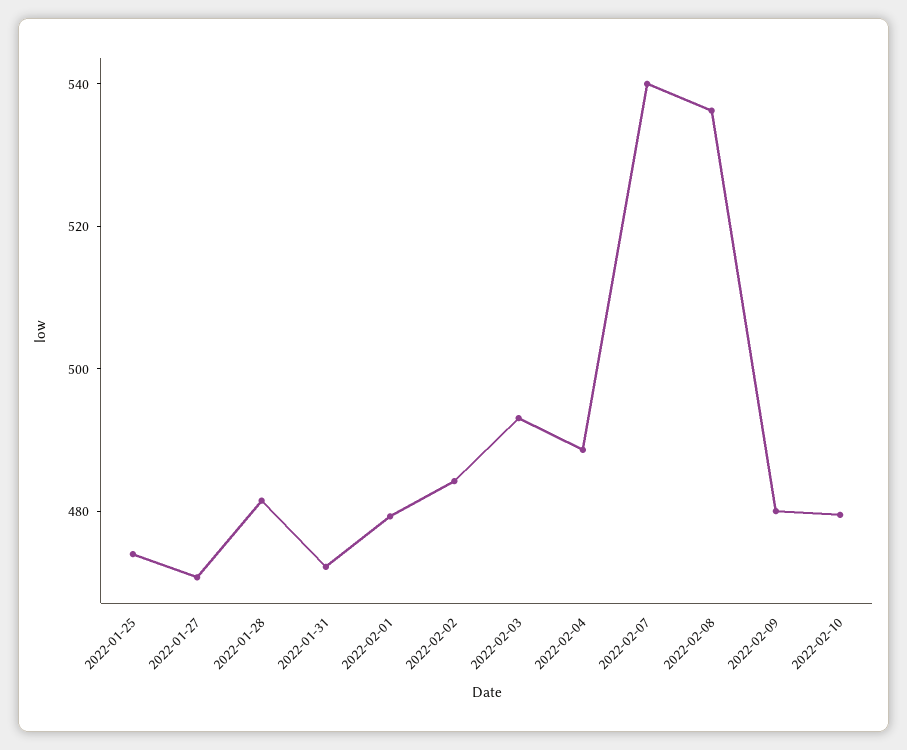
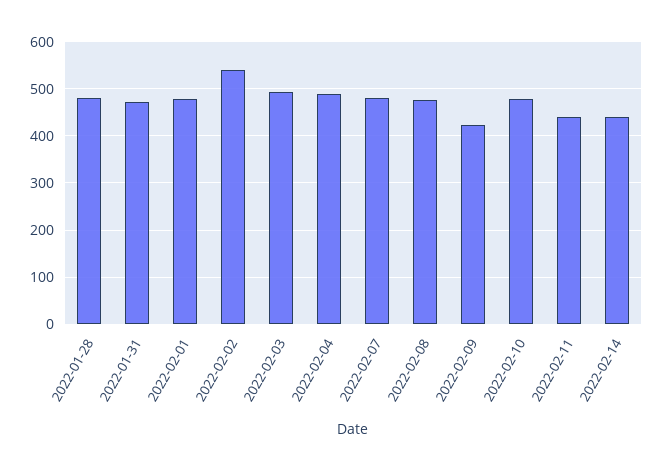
2022-01-25: 475 -> none
2022-01-27: 470 -> none
2022-02-02: 485 -> 540
2022-02-07: 540 -> 480
2022-02-08: 535 -> 480
2022-02-09: 480 -> 420
2022-02-11: none -> 440
2022-02-14: none -> 440

